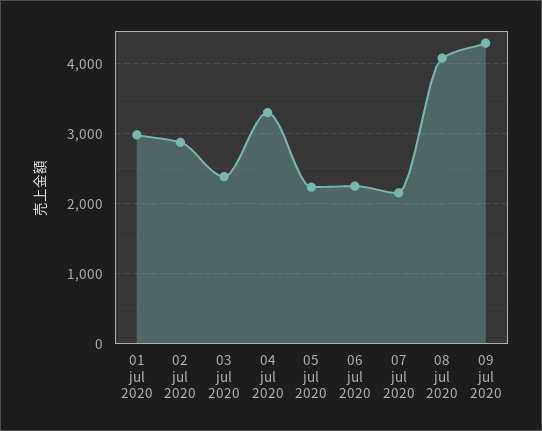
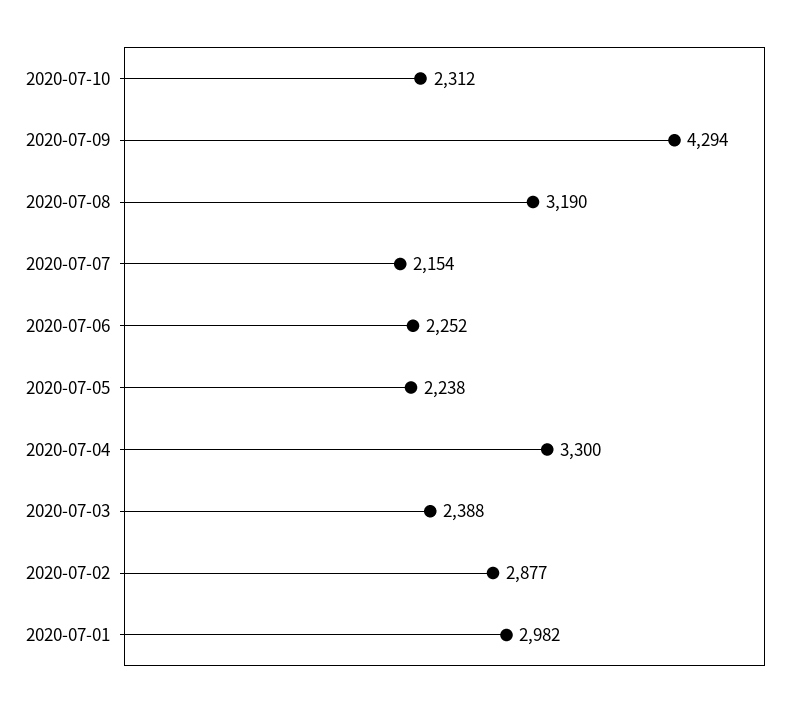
08 jul 2020: 4100 -> 3190
2020-07-10: none -> 2312

